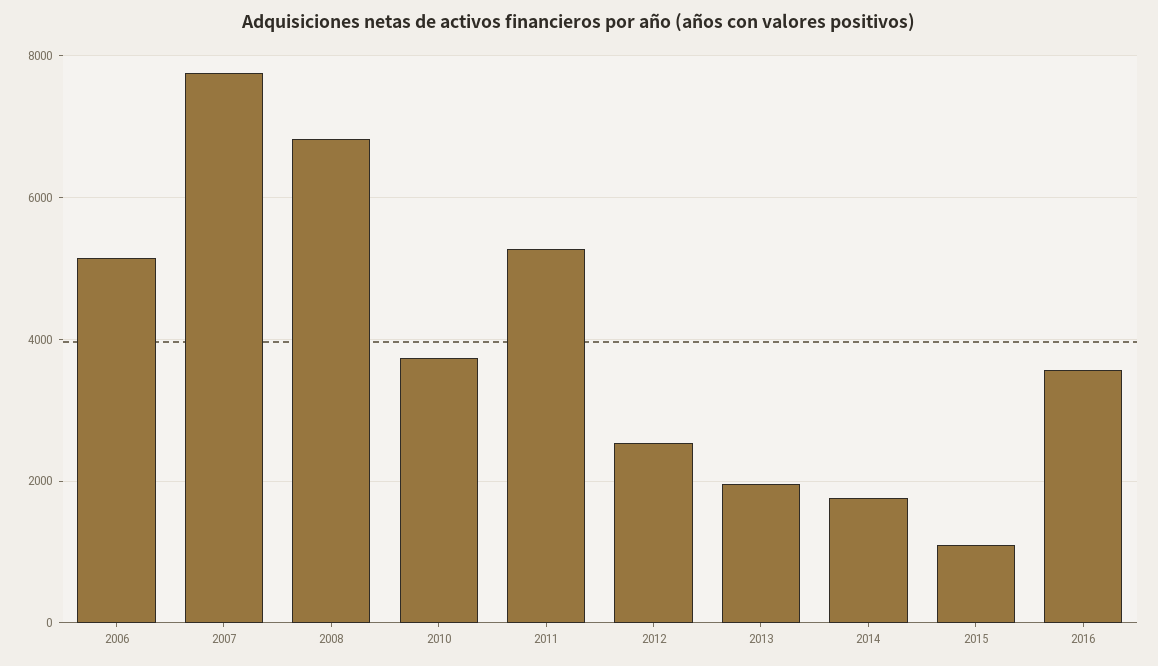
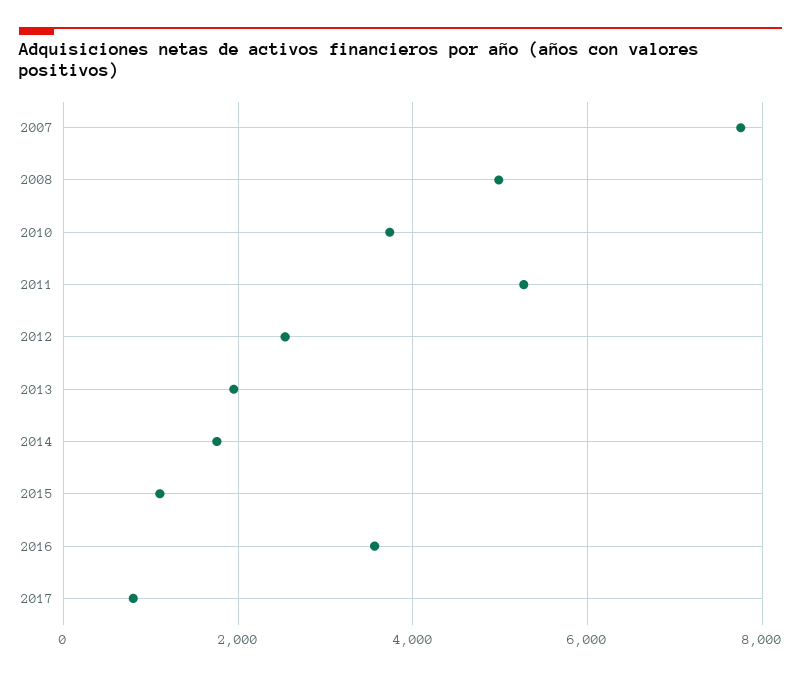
2006: 5200 -> none
2008: 6800 -> 5000
2017: none -> 800

